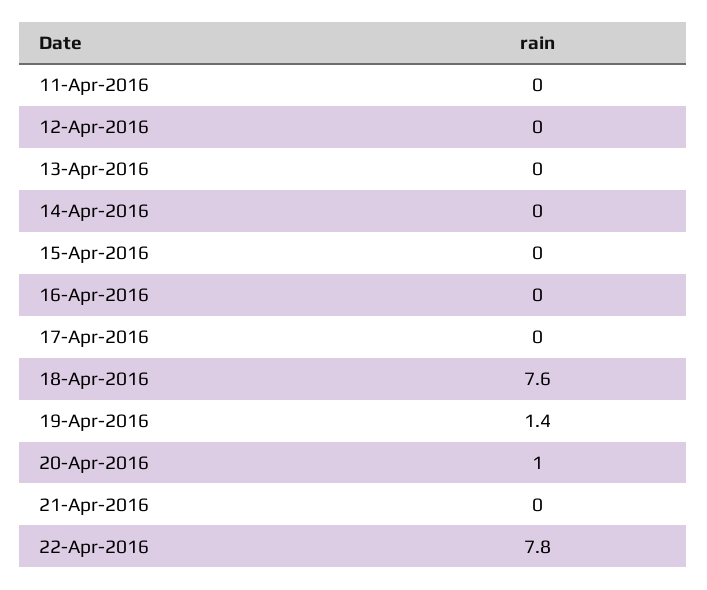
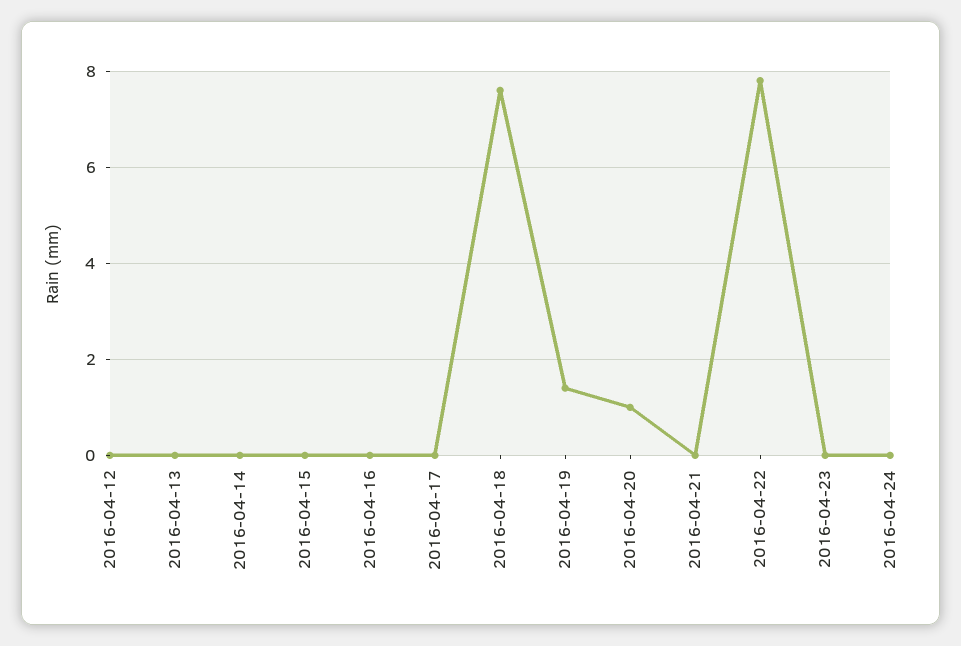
11-Apr-2016: 0 -> none
2016-04-23: none -> 0
2016-04-24: none -> 0

